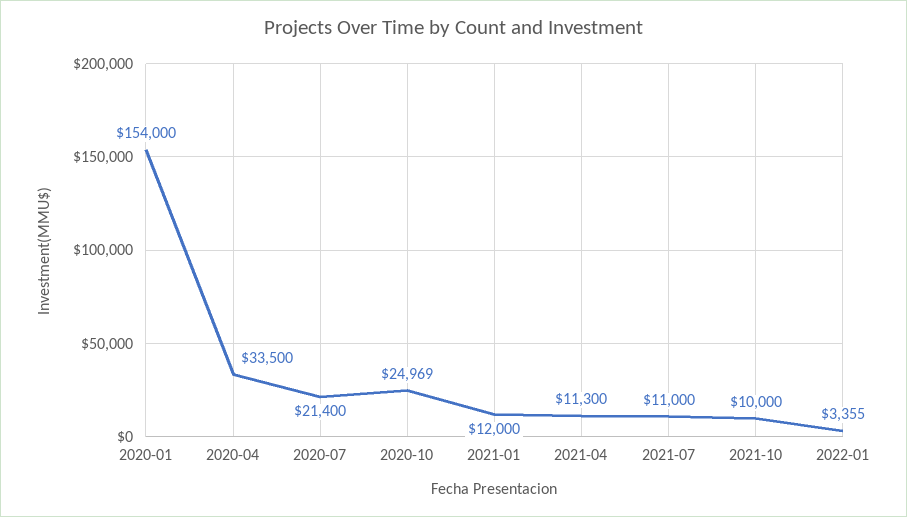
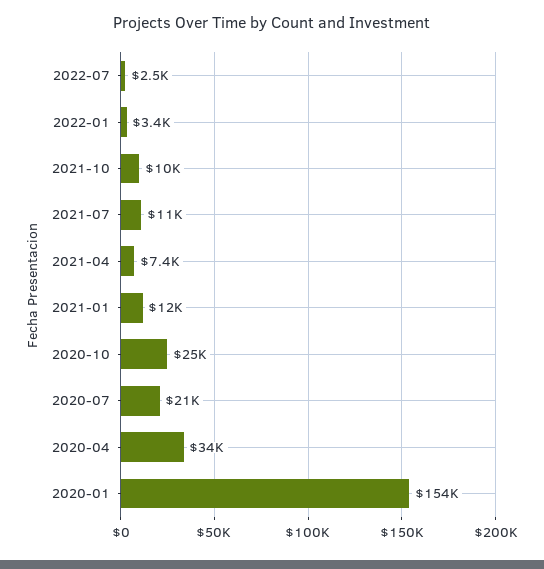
2021-04: 11300 -> 7400
2022-07: none -> 2500

